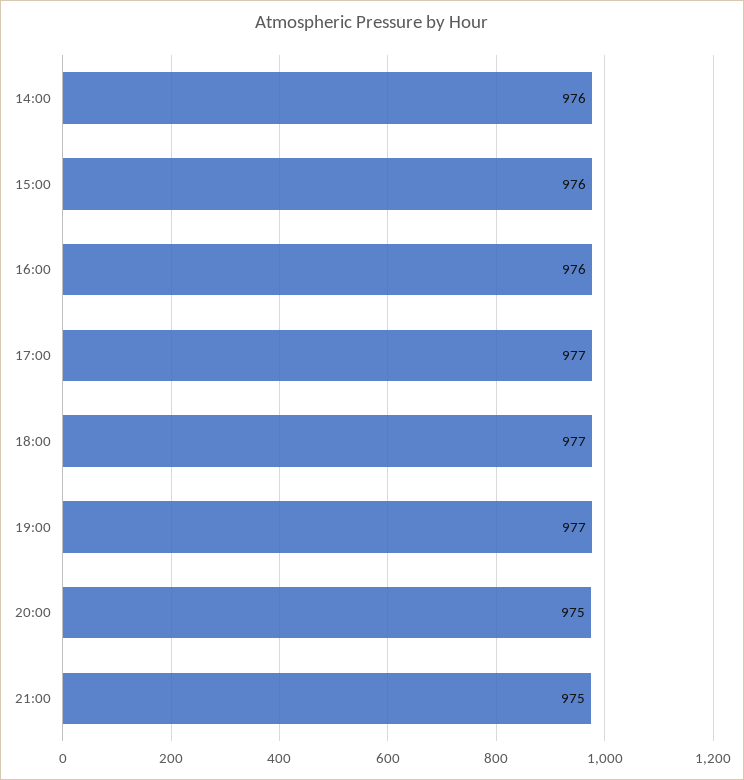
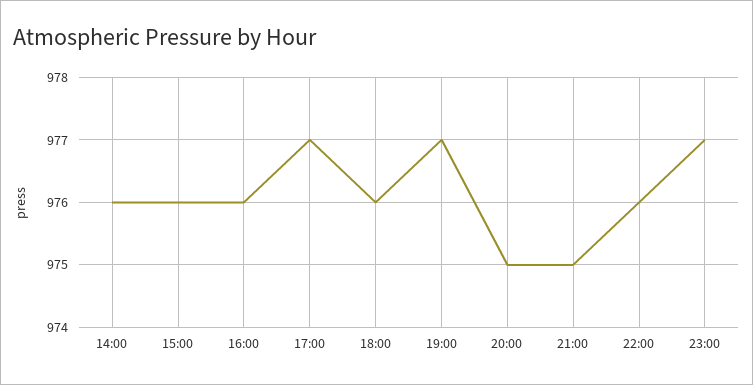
18:00: 977 -> 976
22:00: none -> 976
23:00: none -> 977

